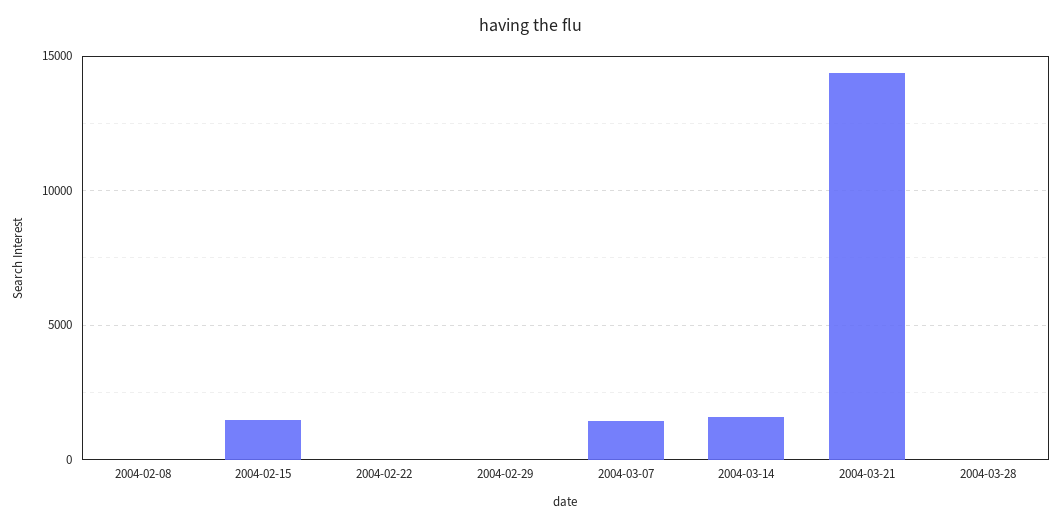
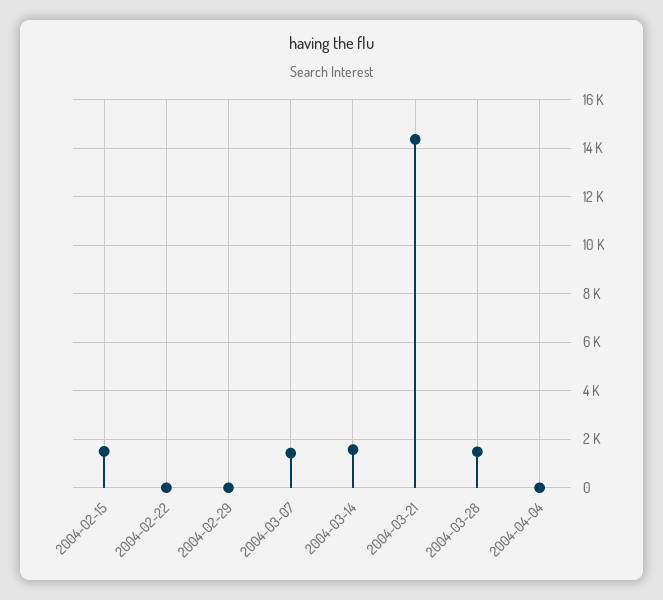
2004-02-08: 0 -> none
2004-03-28: 0 -> 1500
2004-04-04: none -> 0

